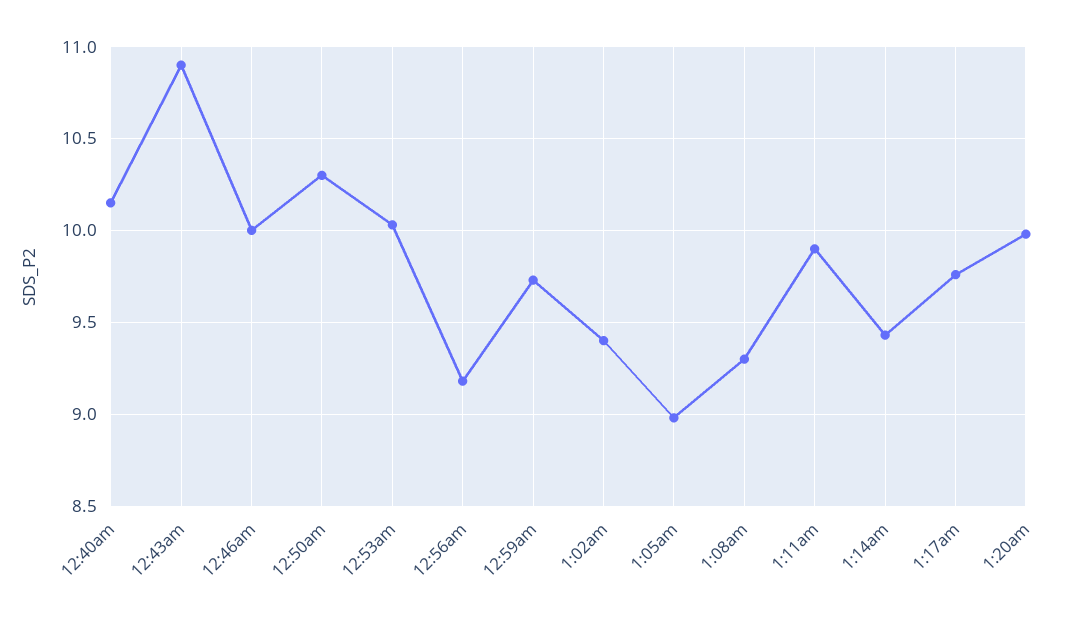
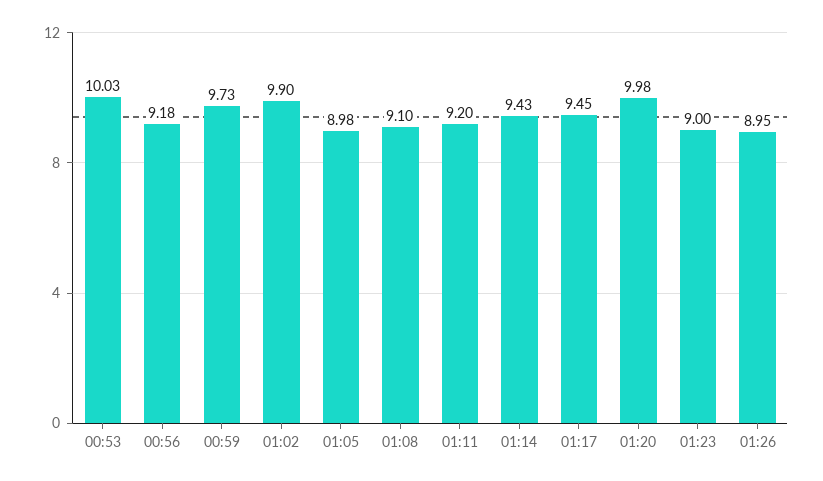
12:40am: 10.15 -> none
12:43am: 10.9 -> none
12:46am: 10 -> none
12:50am: 10.3 -> none
1:02am: 9.4 -> 9.9
1:08am: 9.3 -> 9.1
1:11am: 9.9 -> 9.2
1:17am: 9.75 -> 9.45
01:23: none -> 9
01:26: none -> 8.95

